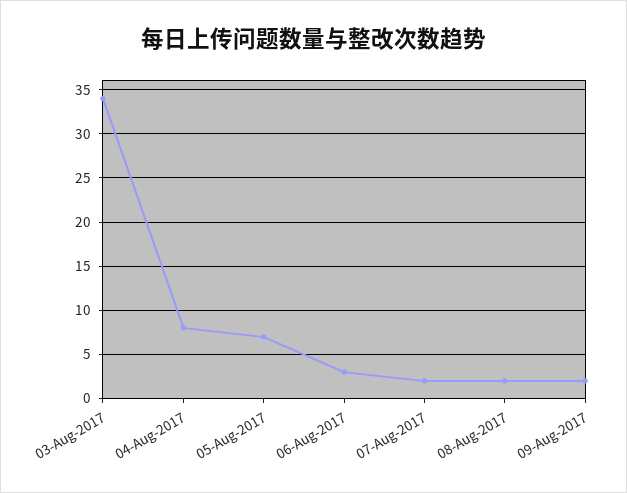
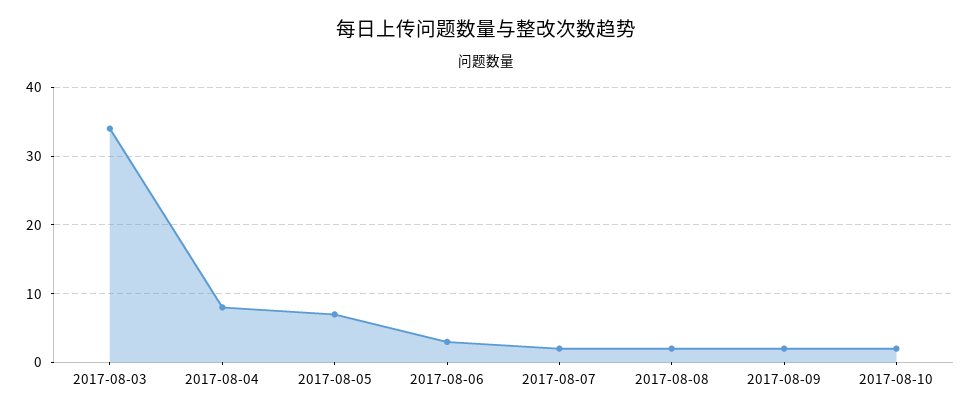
2017-08-10: none -> 2

